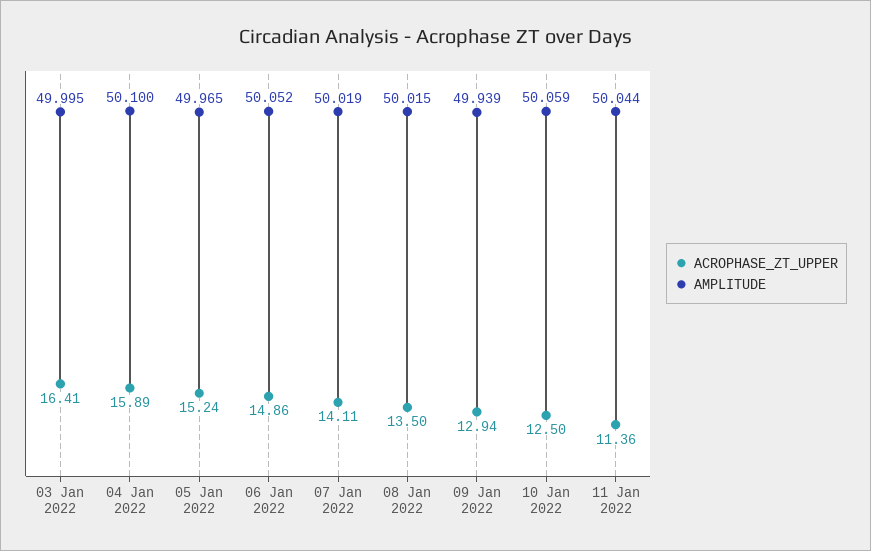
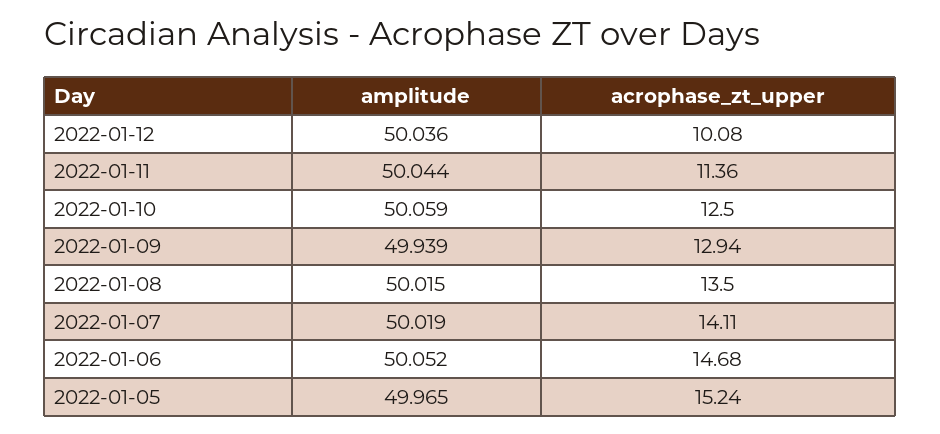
ACROPHASE_ZT_UPPER, 03 Jan 2022: 16.41 -> none
AMPLITUDE, 03 Jan 2022: 49.995 -> none
ACROPHASE_ZT_UPPER, 04 Jan 2022: 15.89 -> none
AMPLITUDE, 04 Jan 2022: 50.1 -> none
ACROPHASE_ZT_UPPER, 06 Jan 2022: 14.86 -> 14.68
AMPLITUDE, 2022-01-12: none -> 50.036
ACROPHASE_ZT_UPPER, 2022-01-12: none -> 10.08

